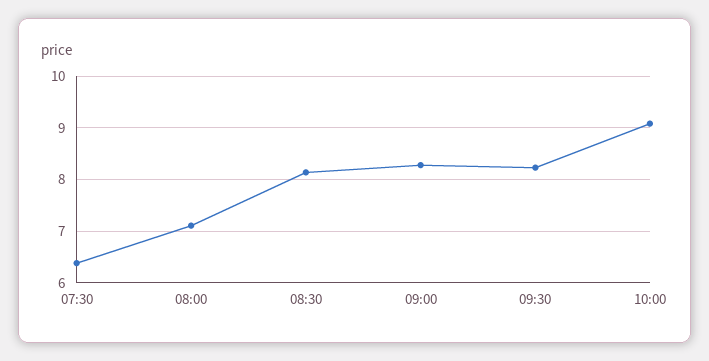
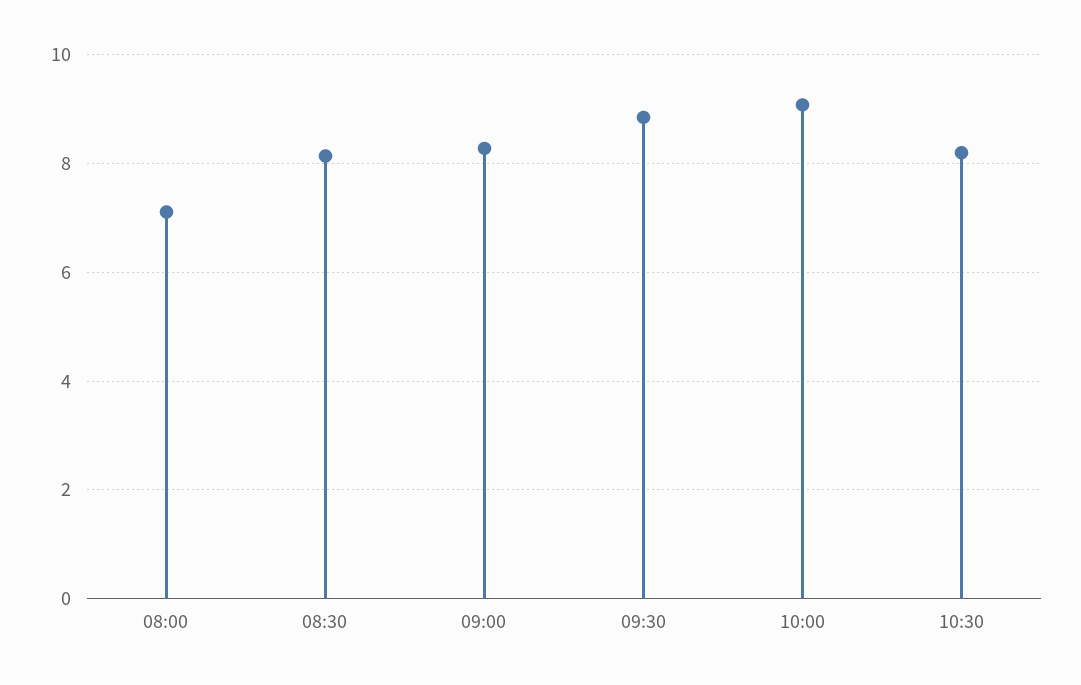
07:30: 6.4 -> none
09:30: 8.2 -> 8.8
10:30: none -> 8.2

